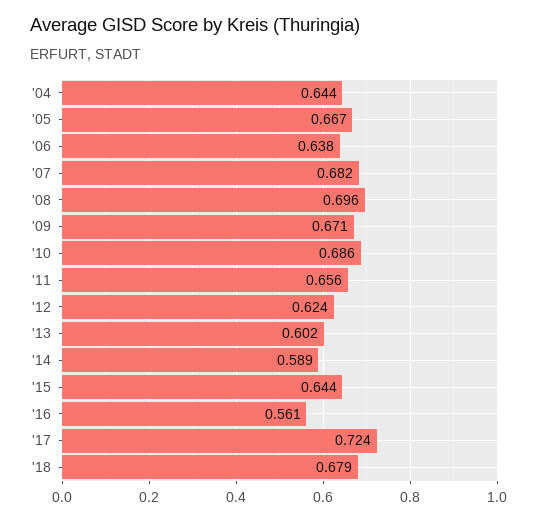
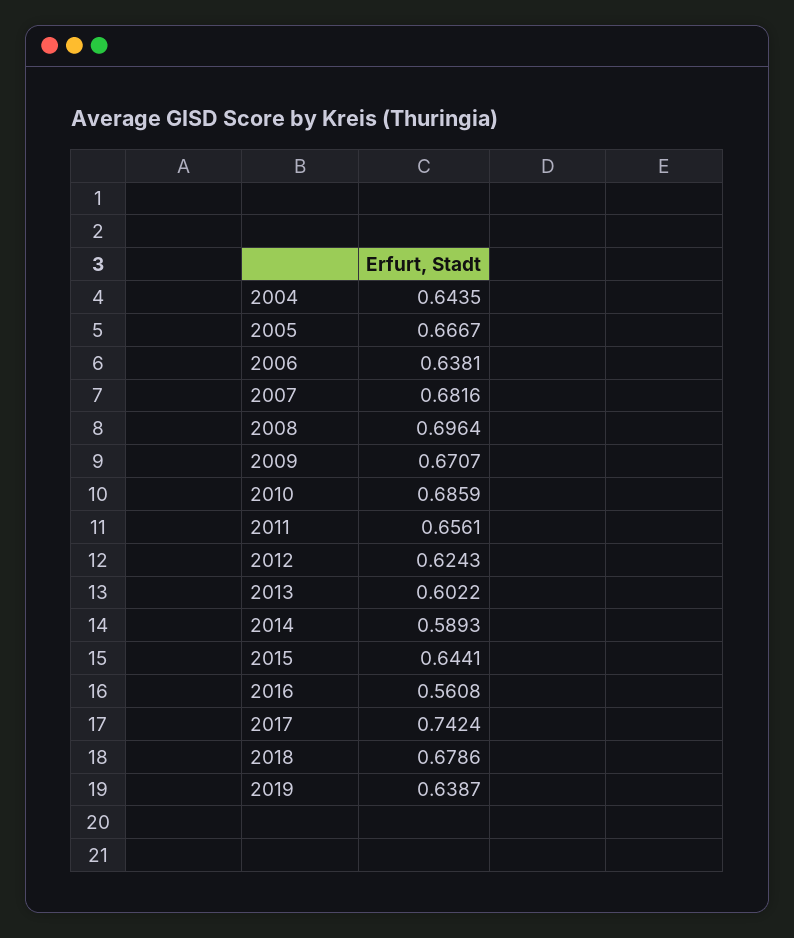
'17: 0.724 -> 0.7424
2019: none -> 0.6387

